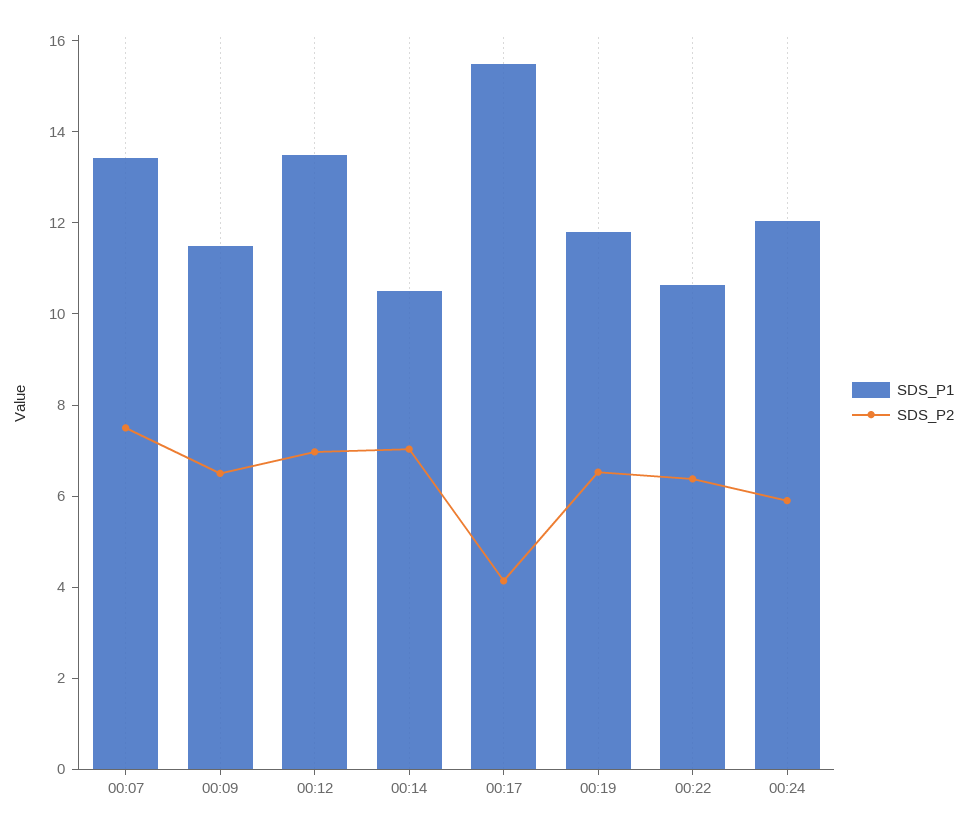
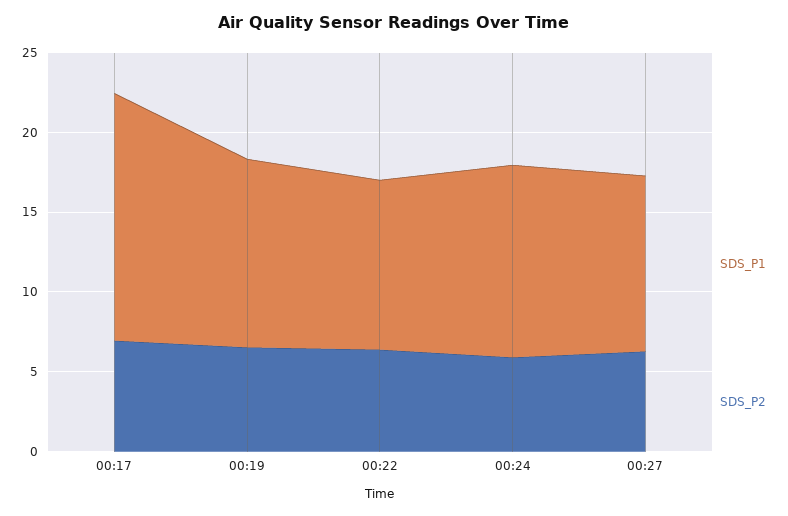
SDS_P1, 00:07: 13.5 -> none
SDS_P2, 00:07: 7.5 -> none
SDS_P1, 00:09: 11.5 -> none
SDS_P2, 00:09: 6.5 -> none
SDS_P1, 00:12: 13.5 -> none
SDS_P2, 00:12: 7 -> none
SDS_P1, 00:14: 10.5 -> none
SDS_P2, 00:14: 7 -> none
SDS_P2, 00:17: 4 -> 7
SDS_P1, 00:27: none -> 11
SDS_P2, 00:27: none -> 6

